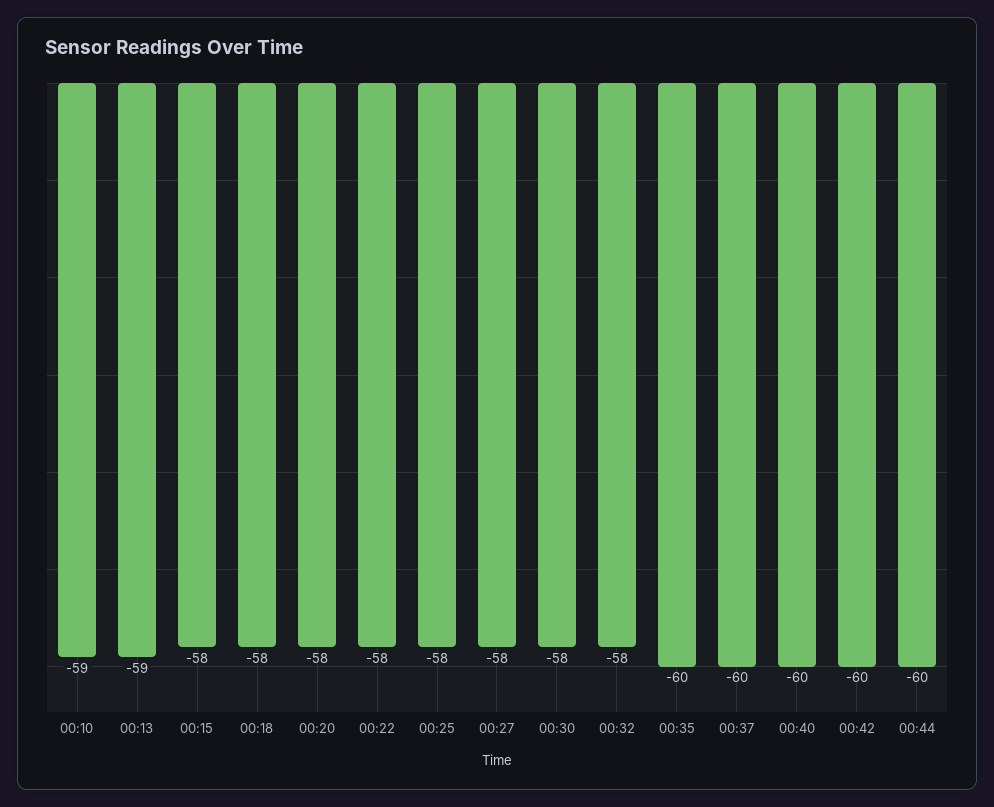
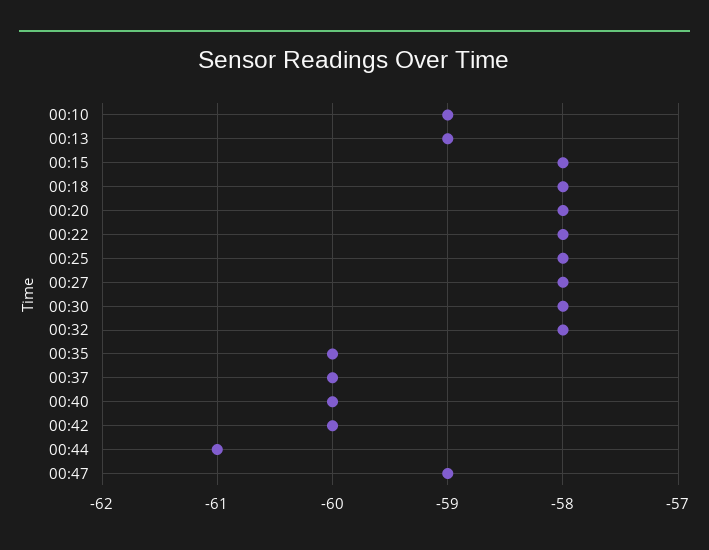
00:44: -60 -> -61
00:47: none -> -59

